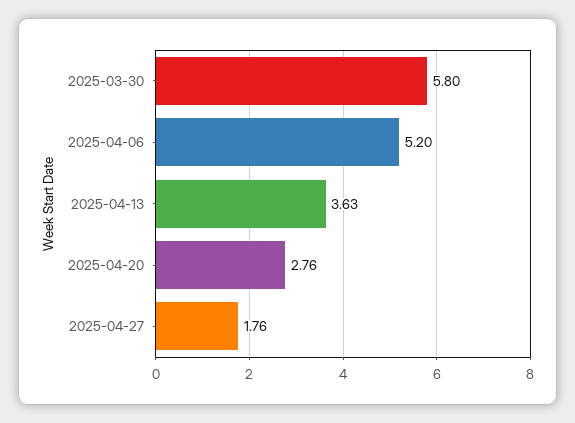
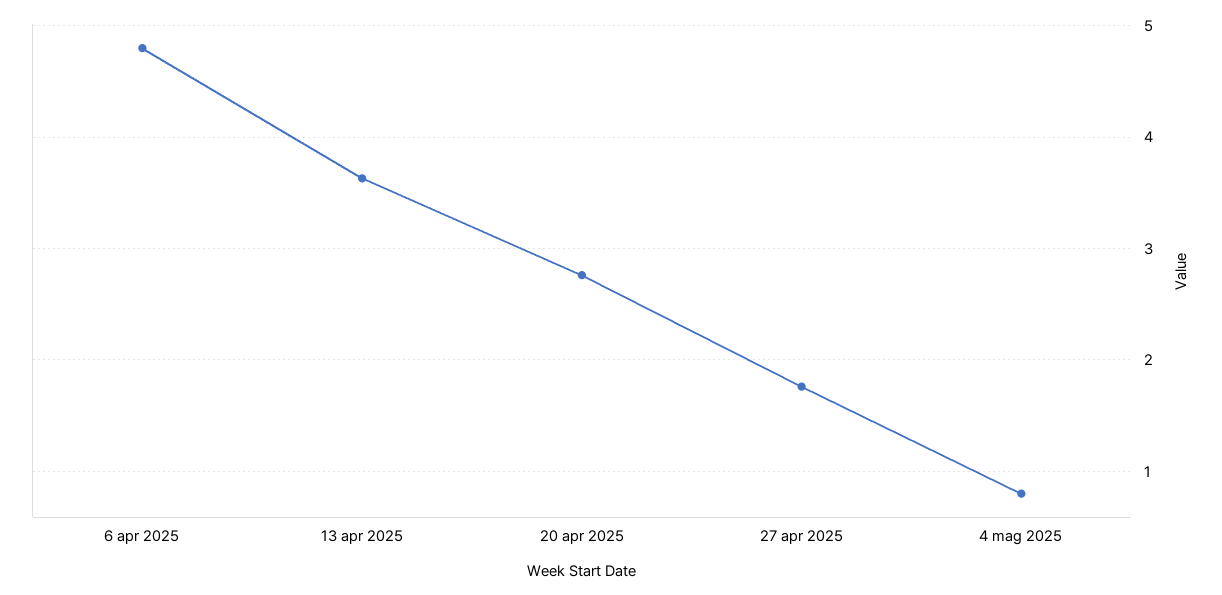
2025-03-30: 5.8 -> none
2025-04-06: 5.2 -> 4.8
4 mag 2025: none -> 0.8

